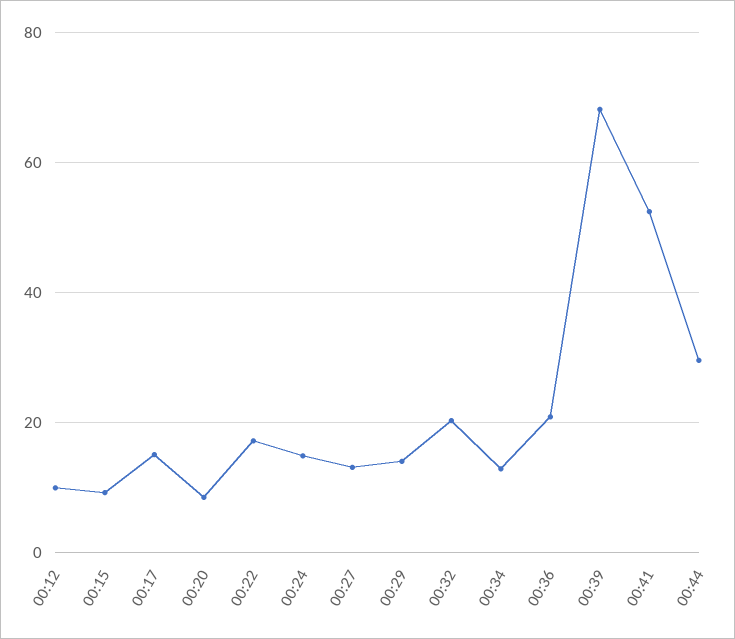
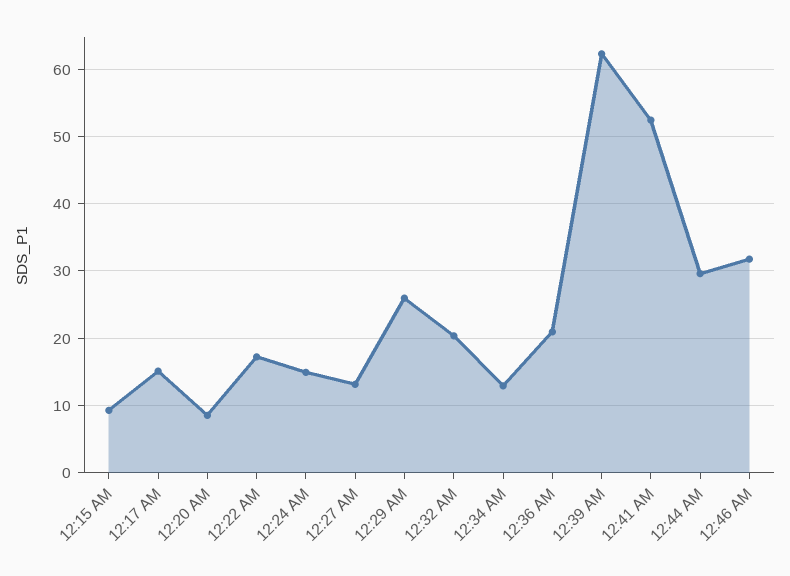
00:12: 10 -> none
00:29: 14 -> 26
00:39: 68 -> 62
12:46 AM: none -> 32

